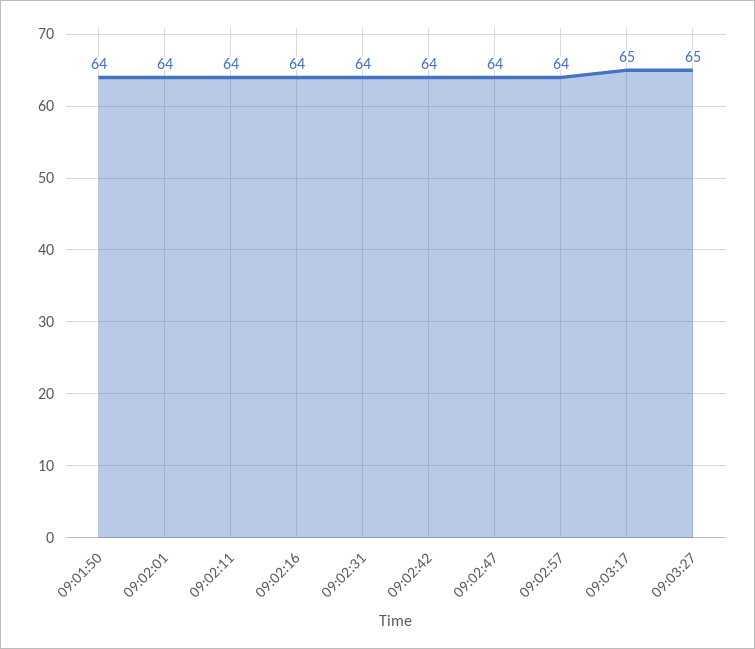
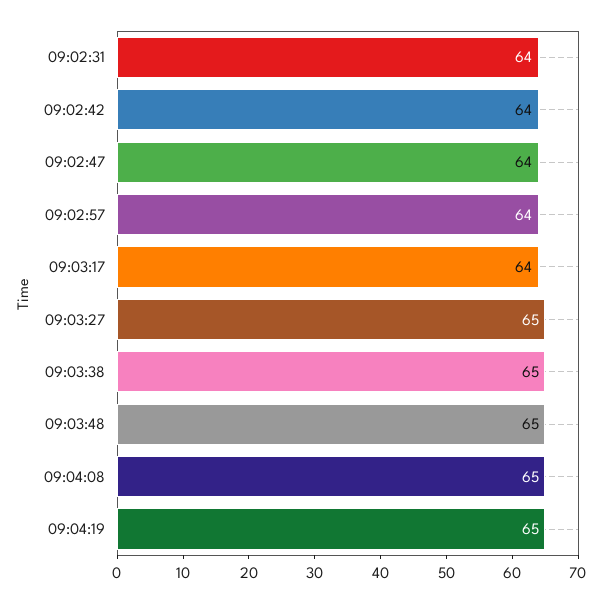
09:01:50: 64 -> none
09:02:01: 64 -> none
09:02:11: 64 -> none
09:02:16: 64 -> none
09:03:17: 65 -> 64
09:03:38: none -> 65
09:03:48: none -> 65
09:04:08: none -> 65
09:04:19: none -> 65

